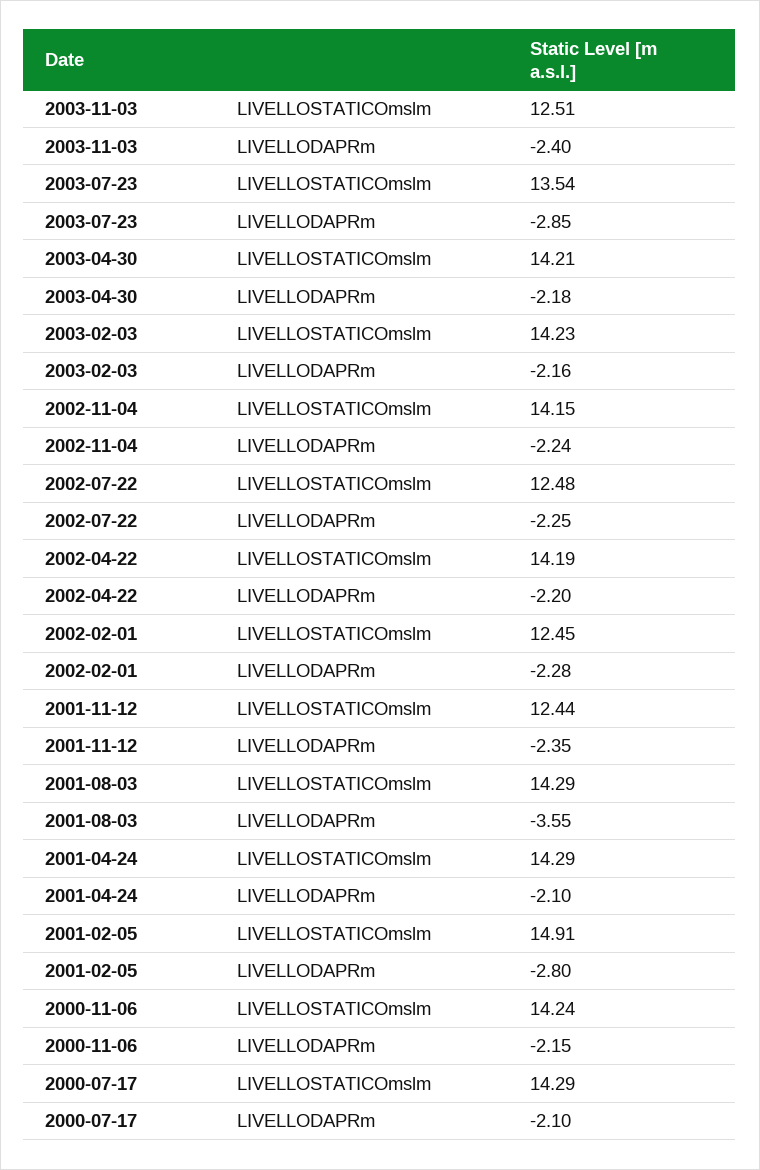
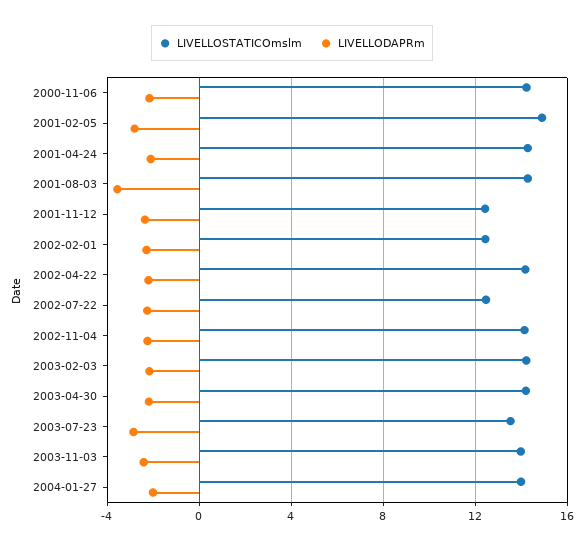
LIVELLOSTATICOmslm, 2003-11-03: 12.51 -> 14
LIVELLOSTATICOmslm, 2000-07-17: 14.29 -> none
LIVELLODAPRm, 2000-07-17: -2.1 -> none
LIVELLOSTATICOmslm, 2004-01-27: none -> 14
LIVELLODAPRm, 2004-01-27: none -> -2

